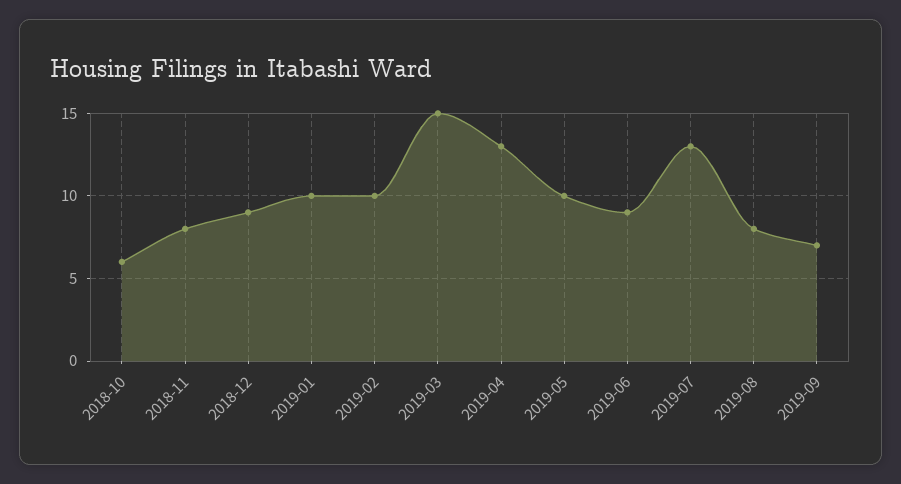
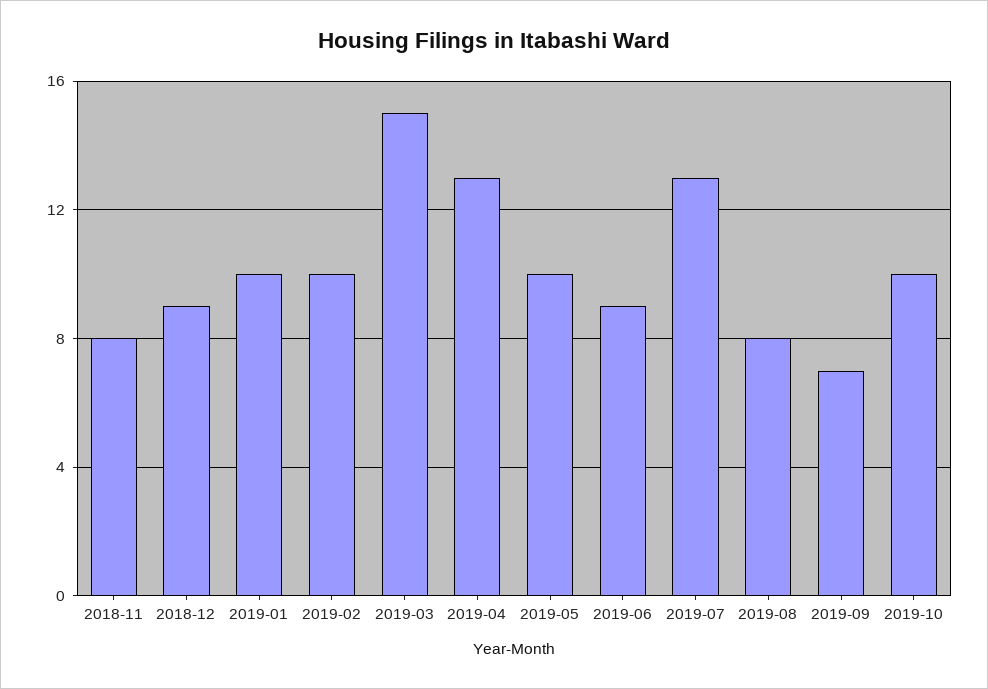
2018-10: 6 -> none
2019-10: none -> 10

